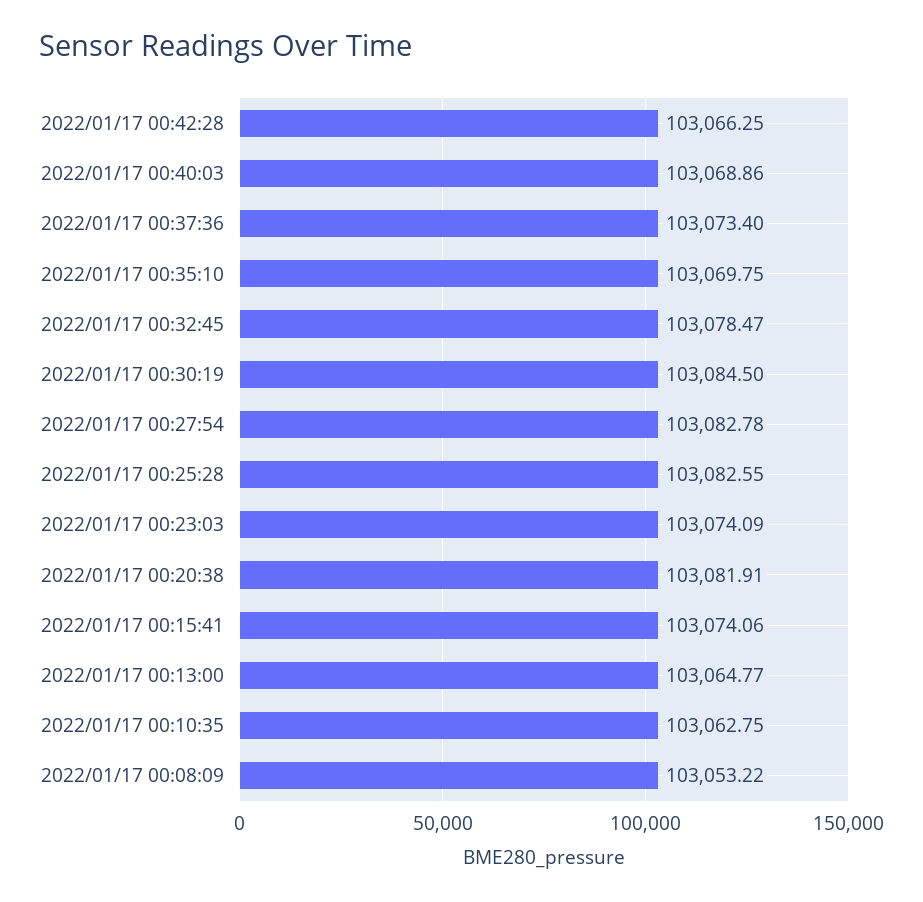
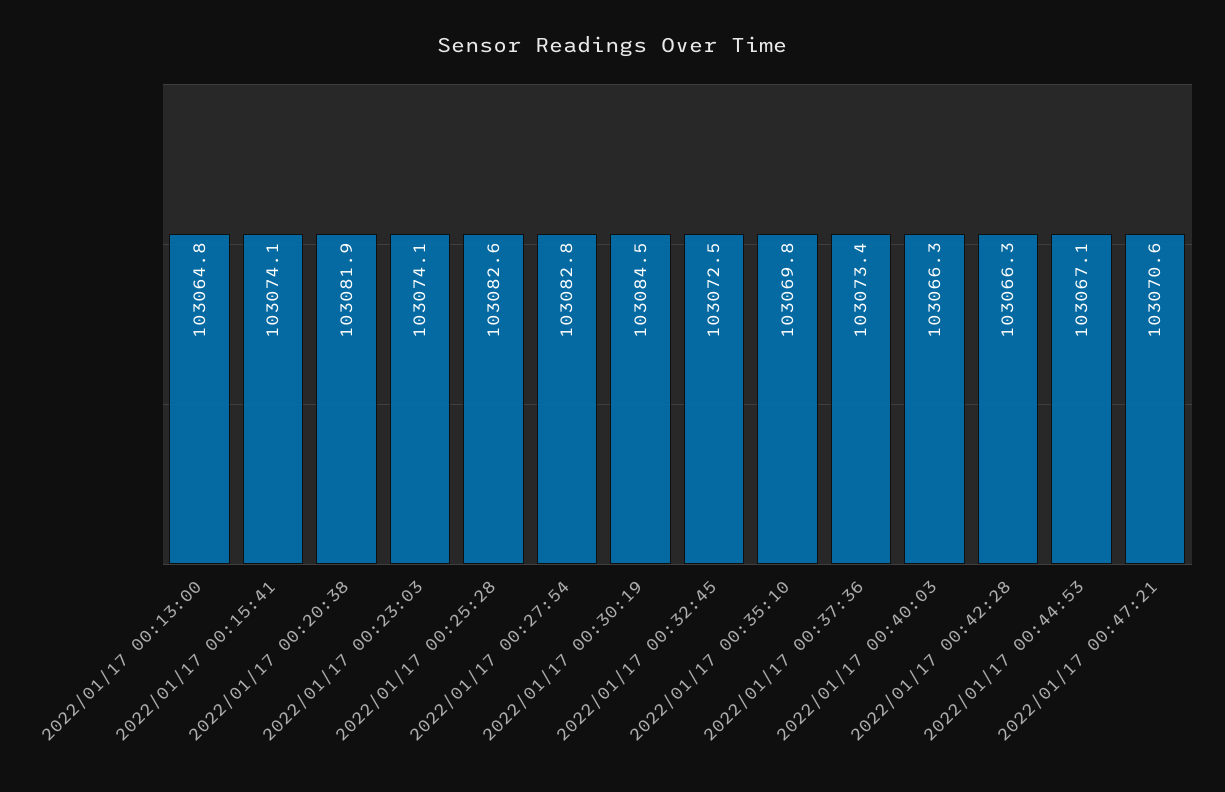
2022/01/17 00:40:03: 103068.86 -> 103066.3
2022/01/17 00:32:45: 103078.47 -> 103072.5
2022/01/17 00:10:35: 103062.75 -> none
2022/01/17 00:08:09: 103053.22 -> none
2022/01/17 00:44:53: none -> 103067.1
2022/01/17 00:47:21: none -> 103070.6

